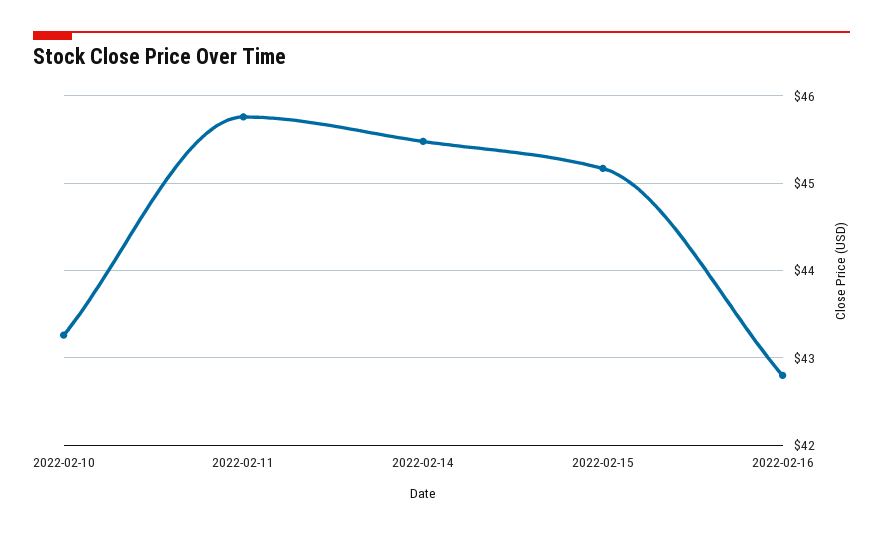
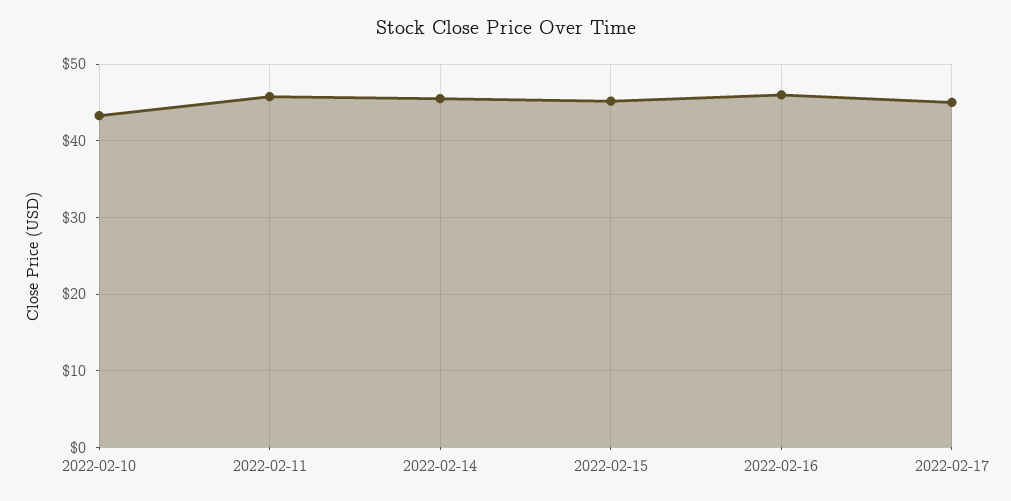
2022-02-16: 42.8 -> 46
2022-02-17: none -> 45

